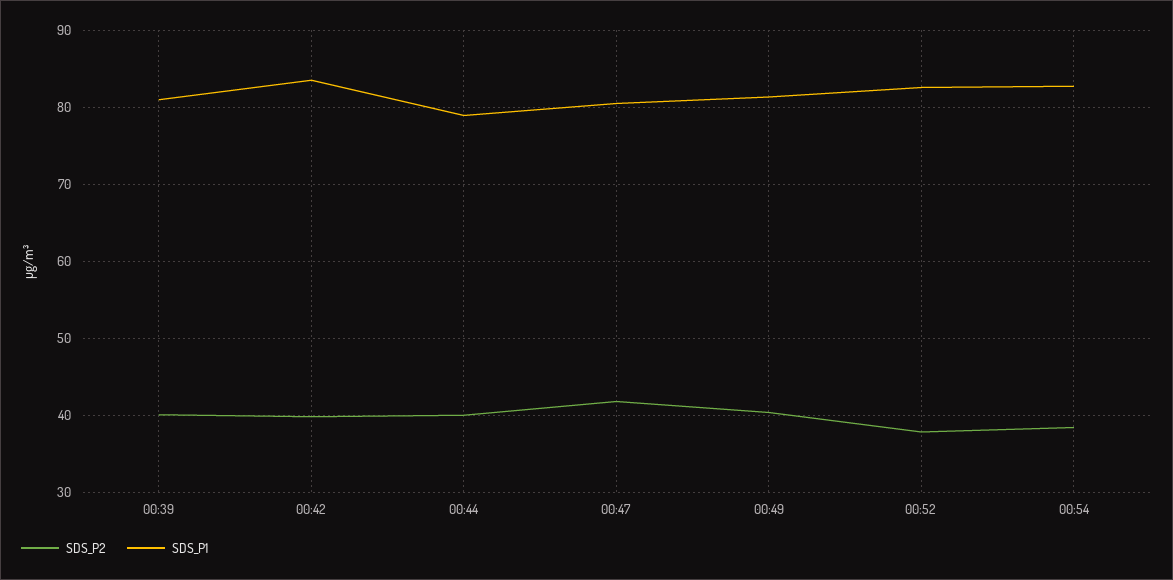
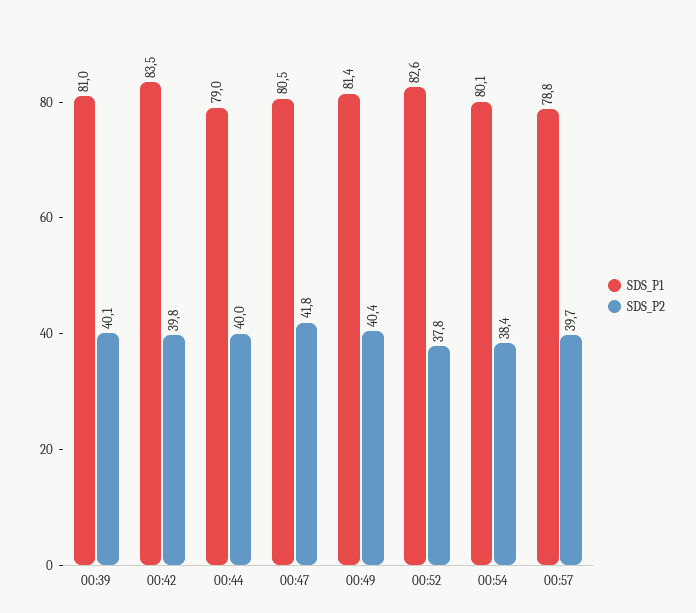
SDS_P1, 00:54: 83 -> 80.1
SDS_P1, 00:57: none -> 78.8
SDS_P2, 00:57: none -> 39.7

